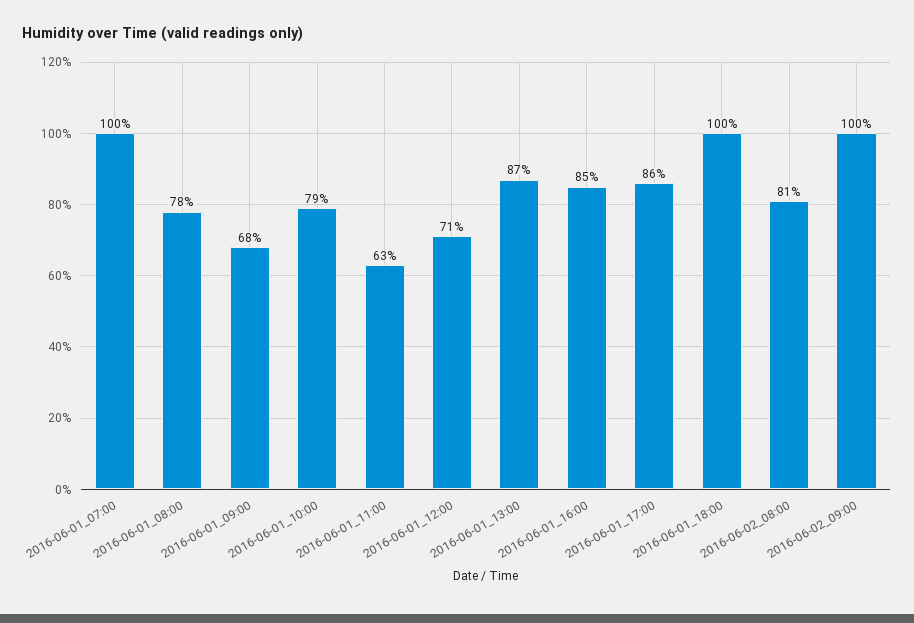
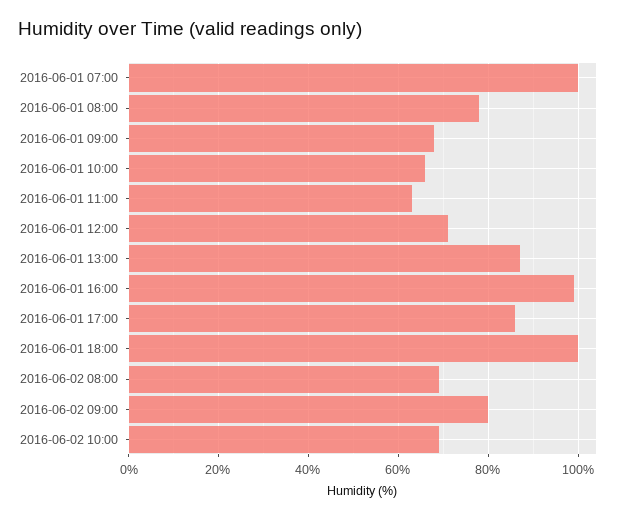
2016-06-01_10:00: 79 -> 65
2016-06-01_16:00: 85 -> 100
2016-06-02_08:00: 81 -> 70
2016-06-02_09:00: 100 -> 80
2016-06-02 10:00: none -> 70

